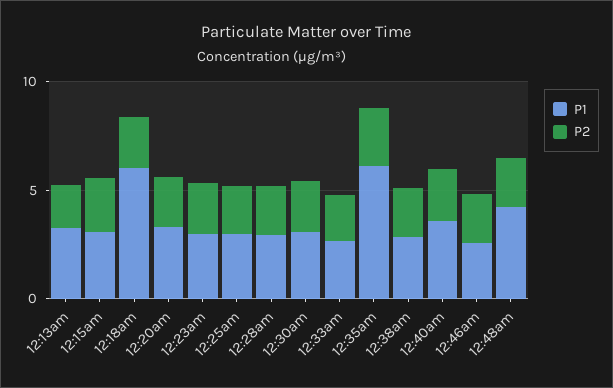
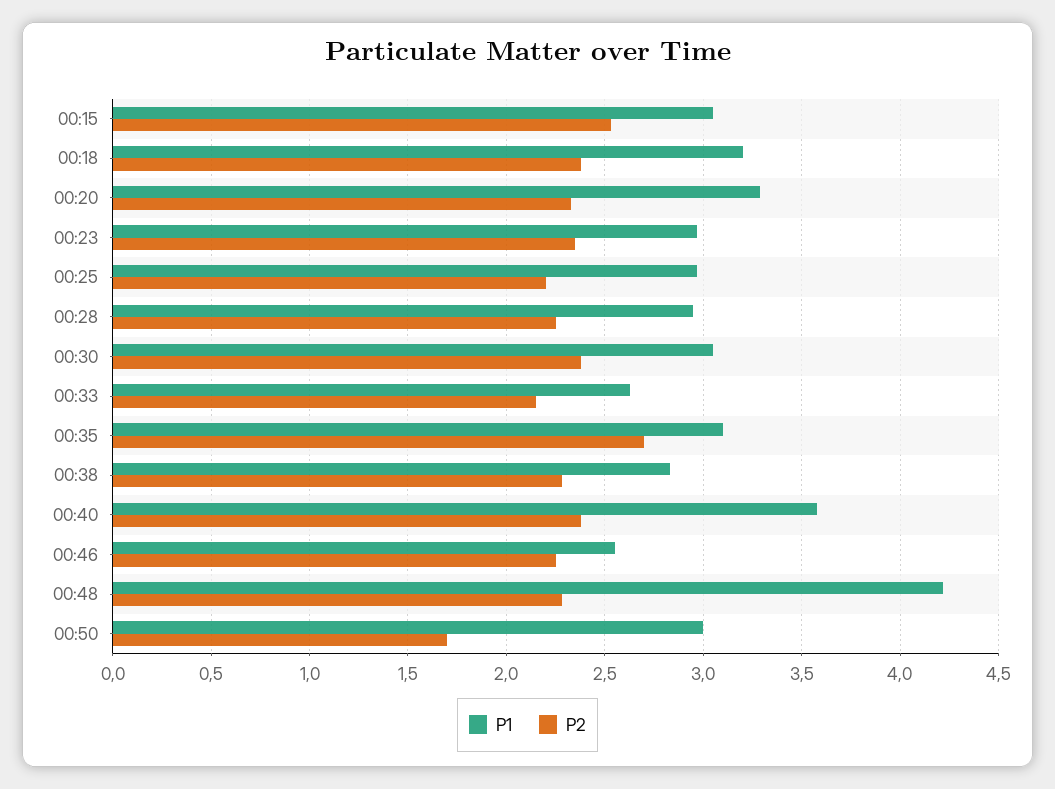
P1, 12:13am: 3 -> none
P2, 12:13am: 2 -> none
P1, 12:18am: 6 -> 3.2
P1, 12:35am: 6 -> 3.1
P1, 00:50: none -> 3
P2, 00:50: none -> 1.7

